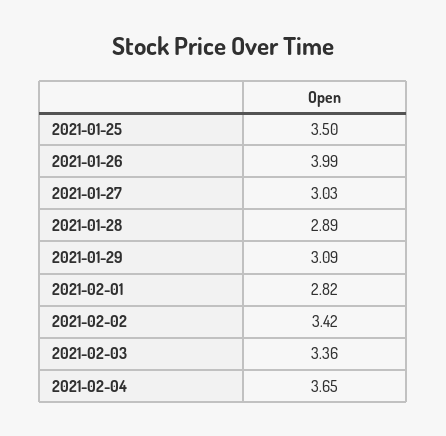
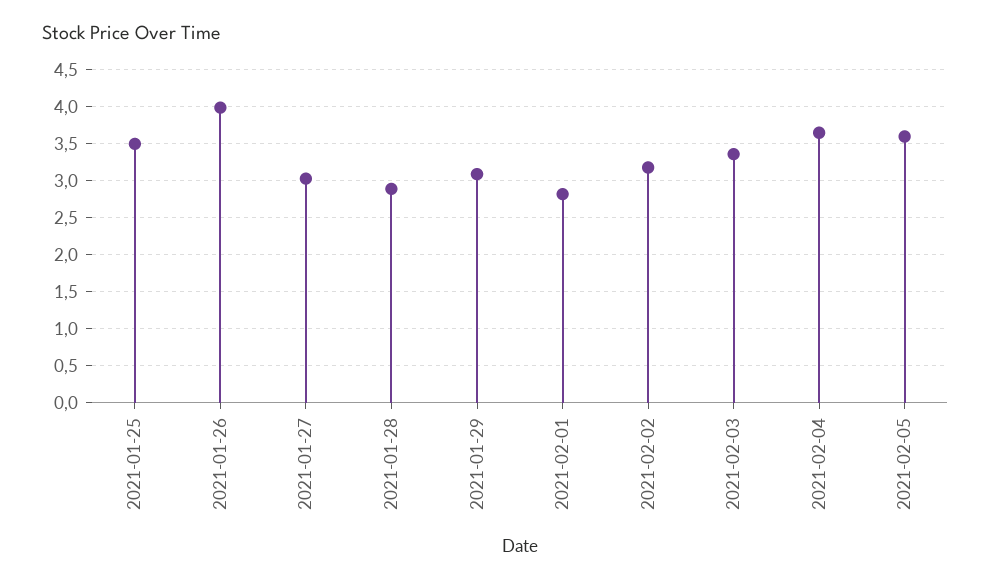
2021-02-02: 3.42 -> 3.2
2021-02-05: none -> 3.6

